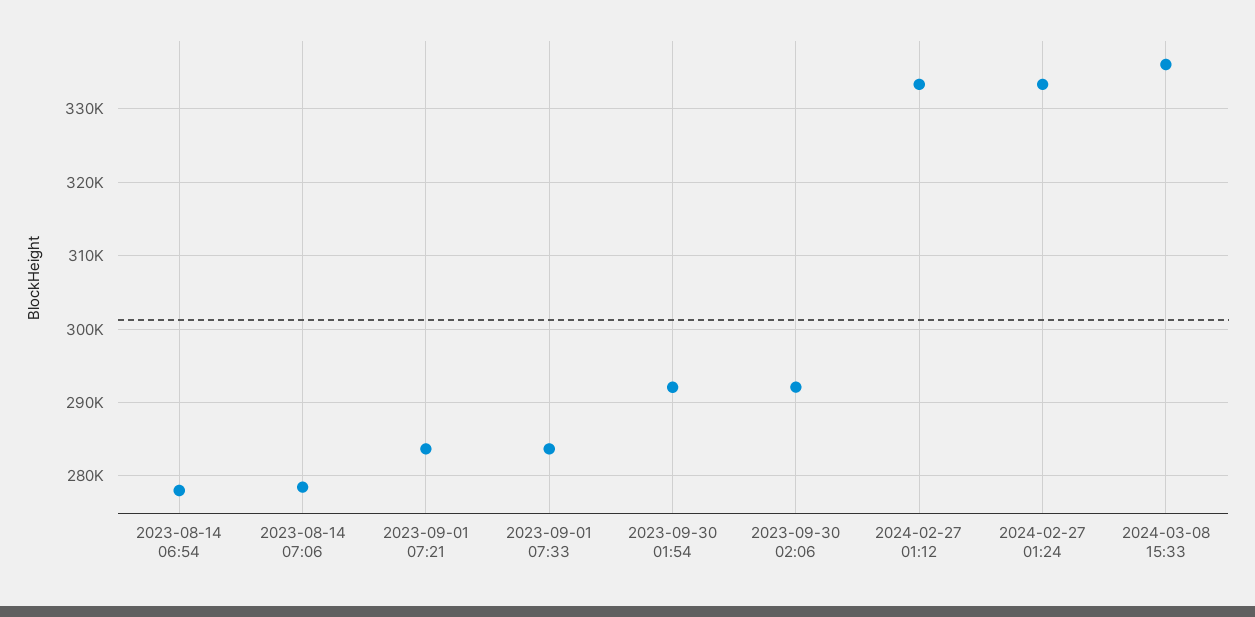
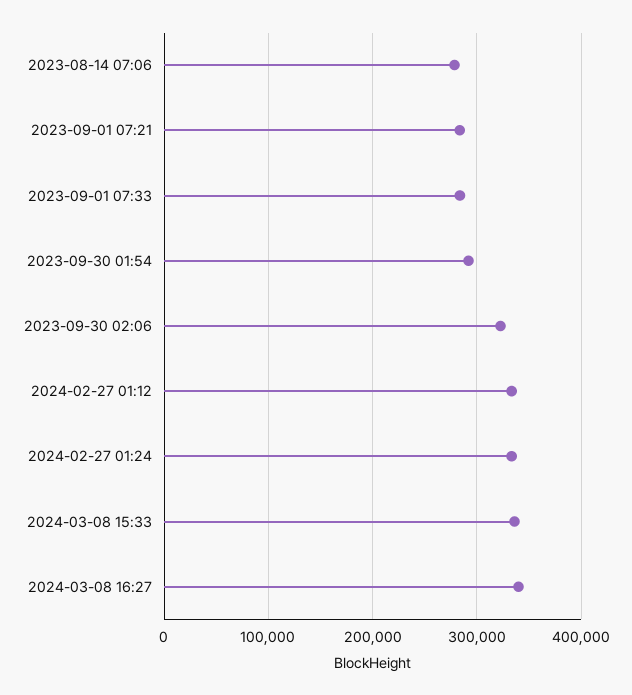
2023-08-14 06:54: 278000 -> none
2023-09-30 02:06: 292000 -> 320000
2024-03-08 16:27: none -> 340000

